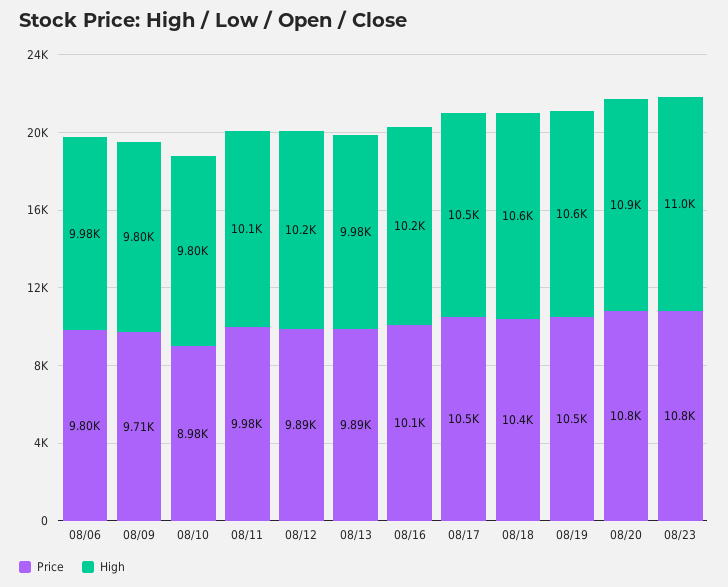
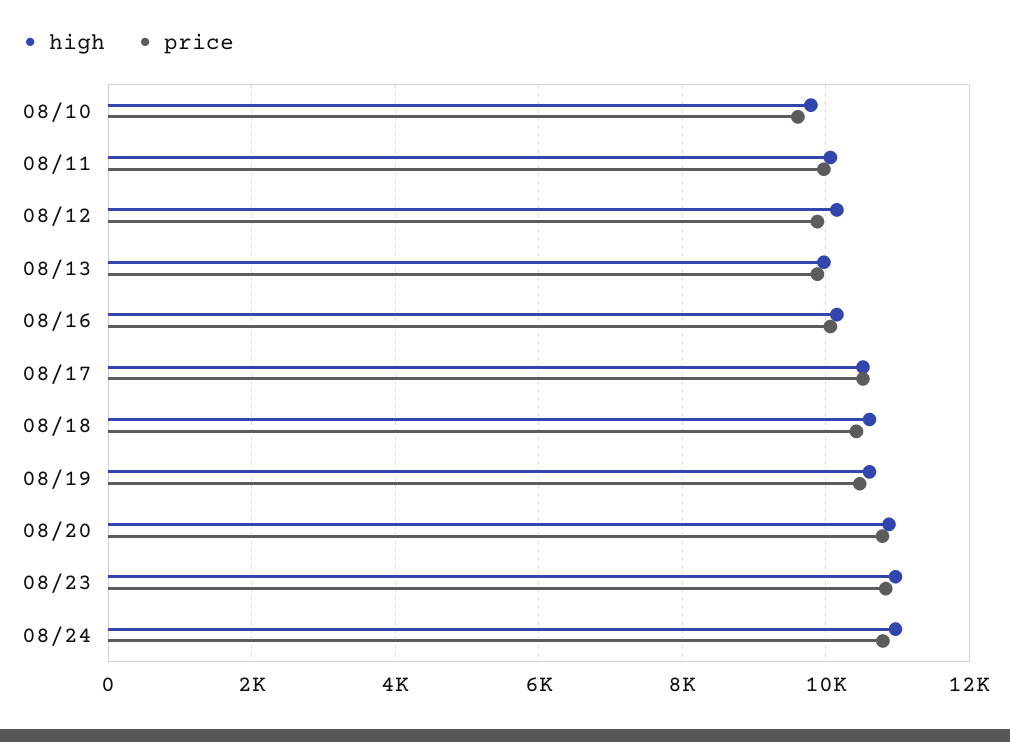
Price, 08/06: 9800 -> none
High, 08/06: 9980 -> none
Price, 08/09: 9710 -> none
High, 08/09: 9800 -> none
Price, 08/10: 8980 -> 9600
High, 08/24: none -> 11000
Price, 08/24: none -> 10800

